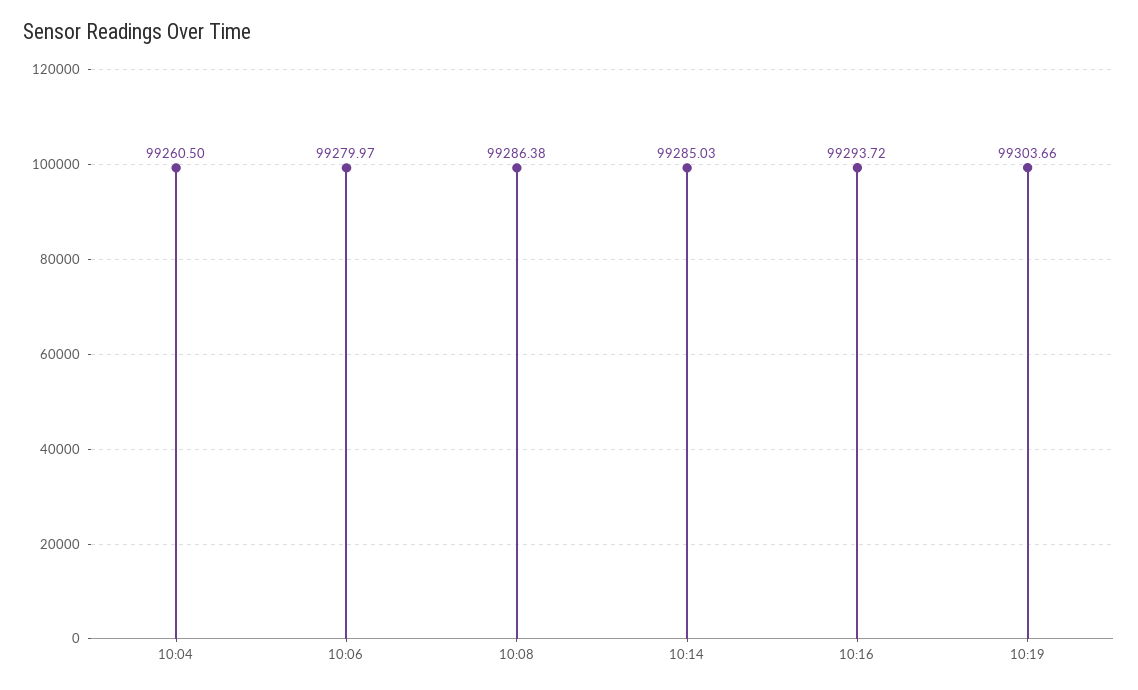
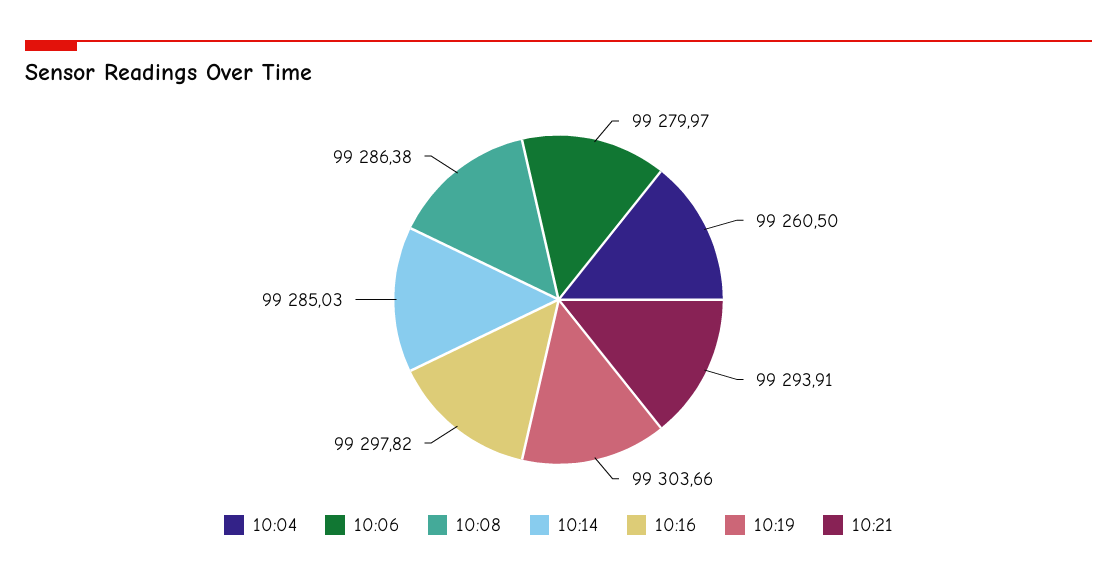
10:16: 99293.72 -> 99297.82
10:21: none -> 99293.91

